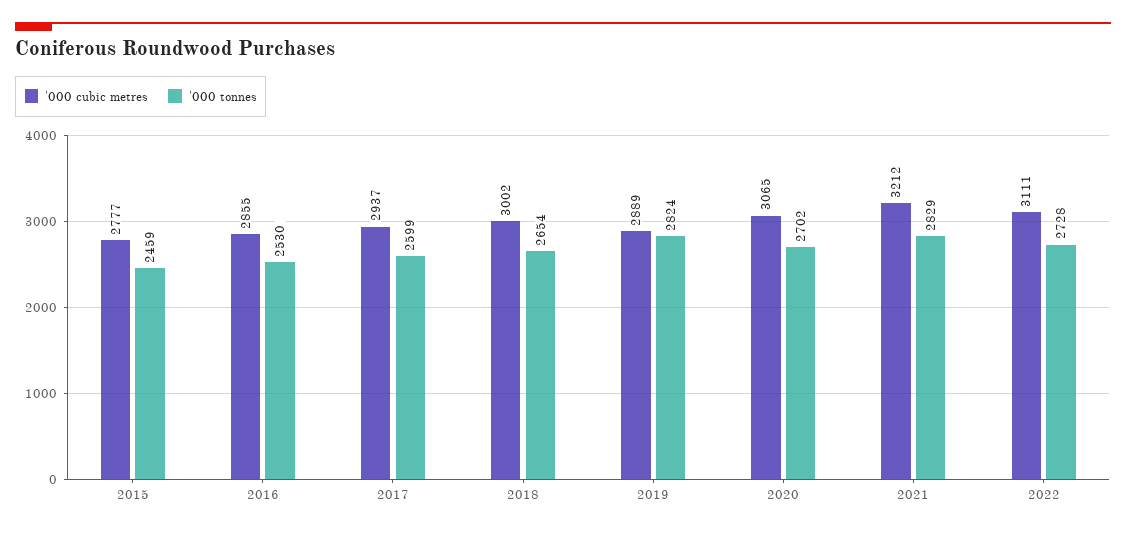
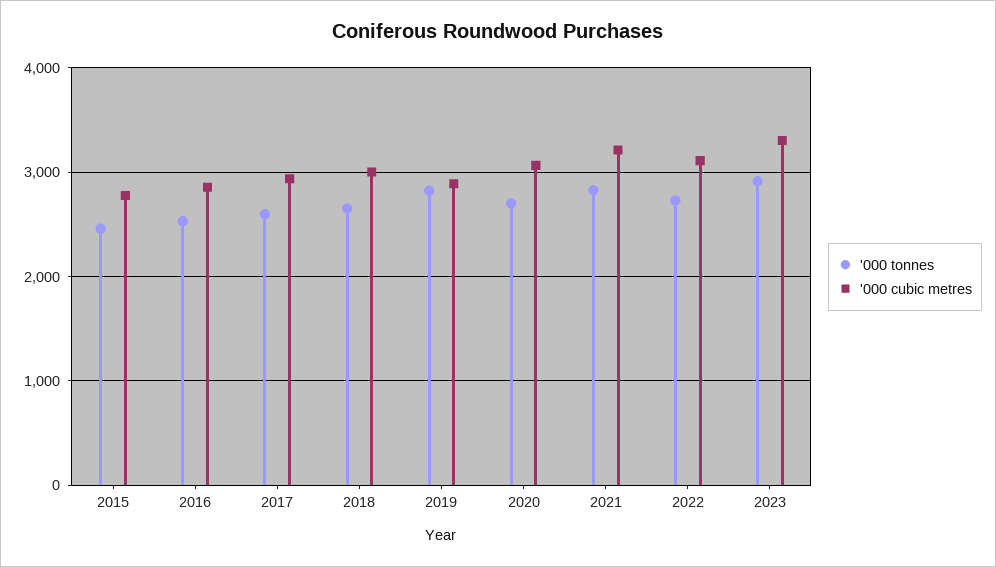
'000 tonnes, 2023: none -> 2900
'000 cubic metres, 2023: none -> 3300

